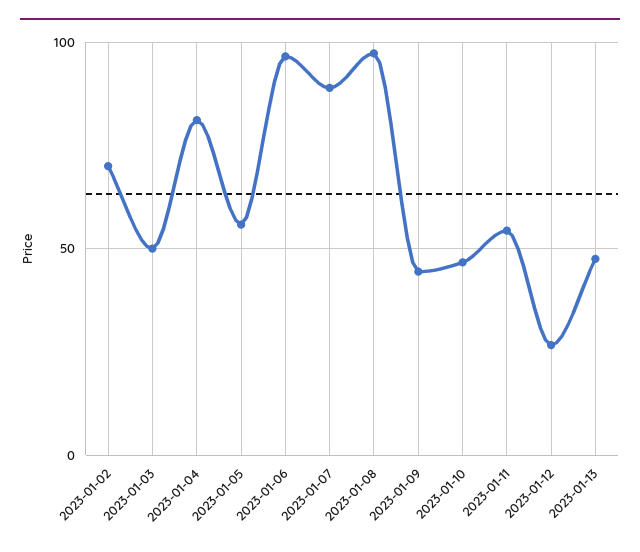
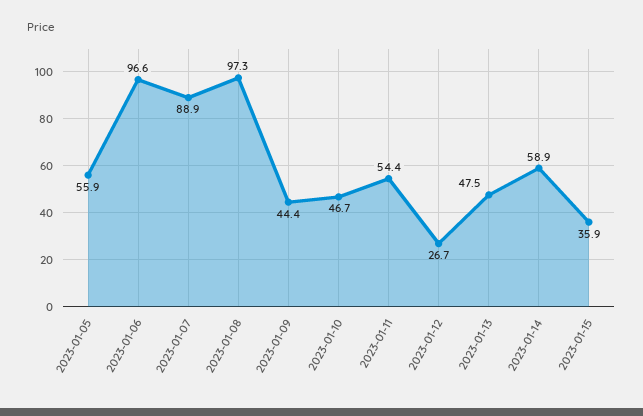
2023-01-02: 70 -> none
2023-01-03: 50 -> none
2023-01-04: 80 -> none
2023-01-14: none -> 58.9
2023-01-15: none -> 35.9

